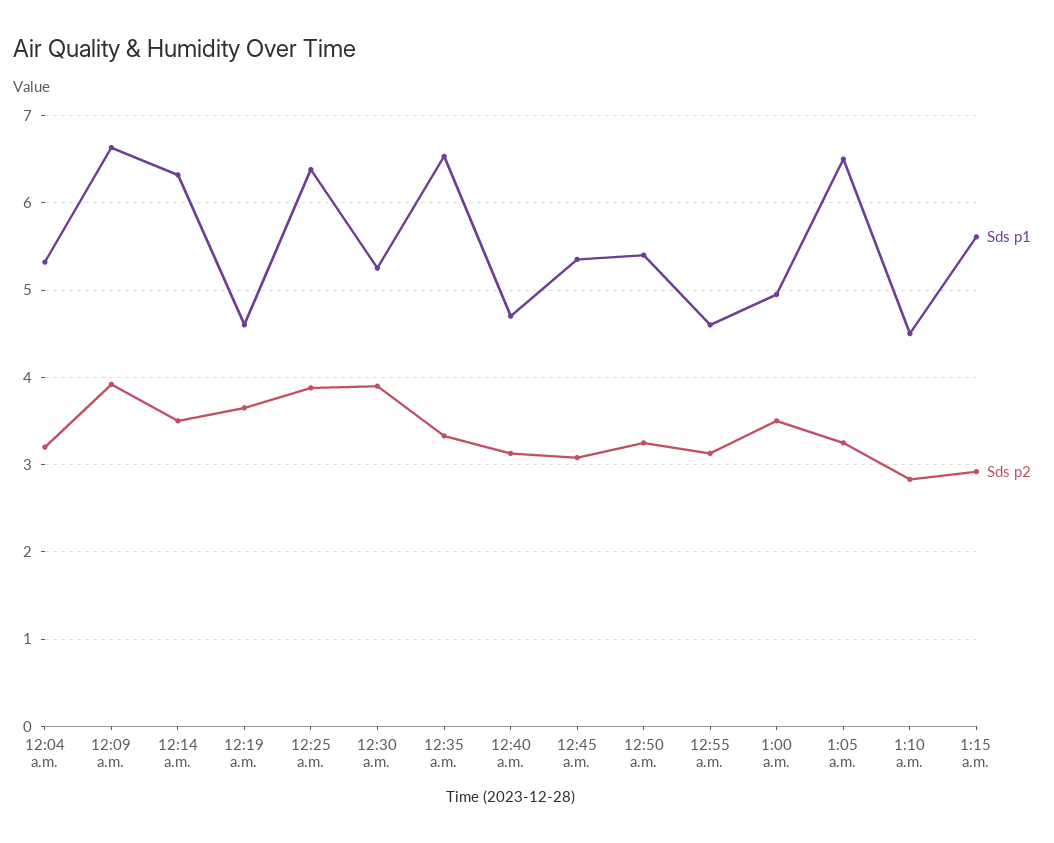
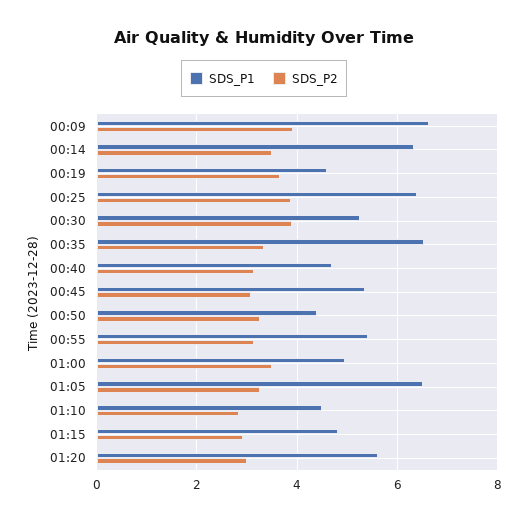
Sds p1, 12:04 a.m.: 5.3 -> none
Sds p2, 12:04 a.m.: 3.2 -> none
Sds p1, 12:50 a.m.: 5.4 -> 4.4
Sds p1, 12:55 a.m.: 4.6 -> 5.4
Sds p1, 1:15 a.m.: 5.6 -> 4.8
Sds p1, 01:20: none -> 5.6
Sds p2, 01:20: none -> 3

